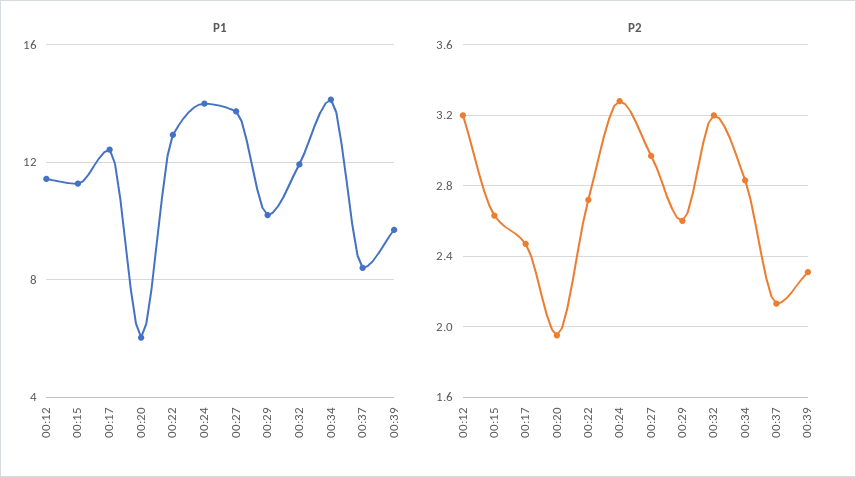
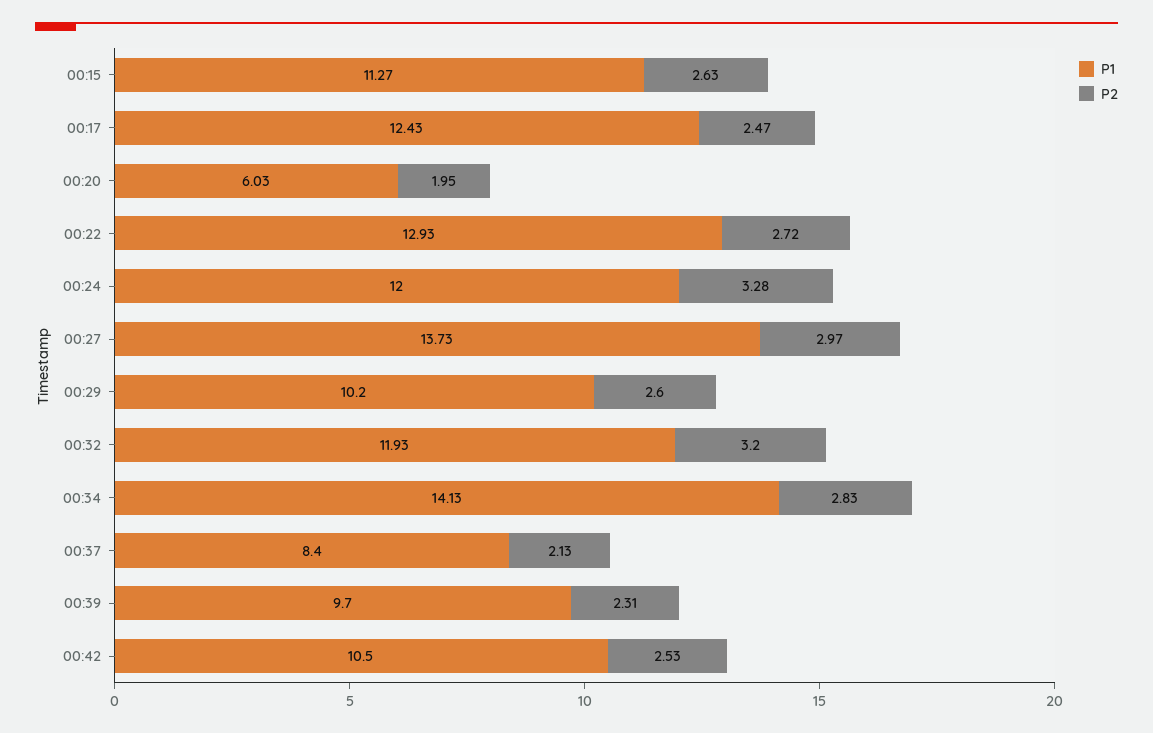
P1, 00:12: 11.5 -> none
P1, 00:24: 14 -> 12
P2, 00:12: 3.2 -> none
P1, 00:42: none -> 10.5
P2, 00:42: none -> 2.53

